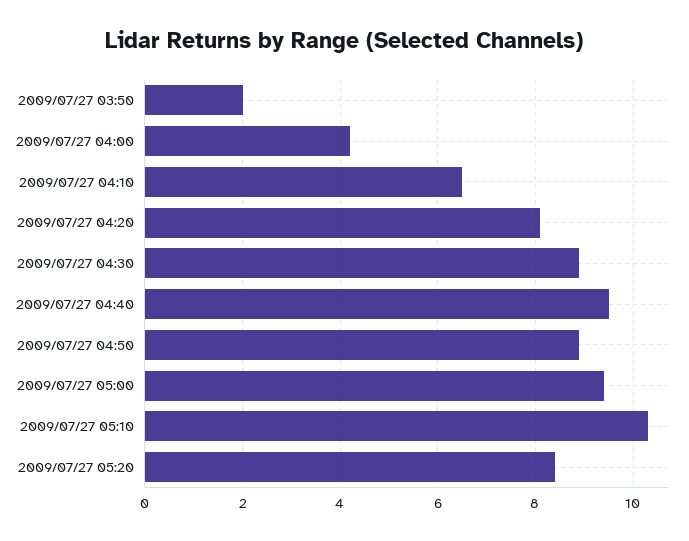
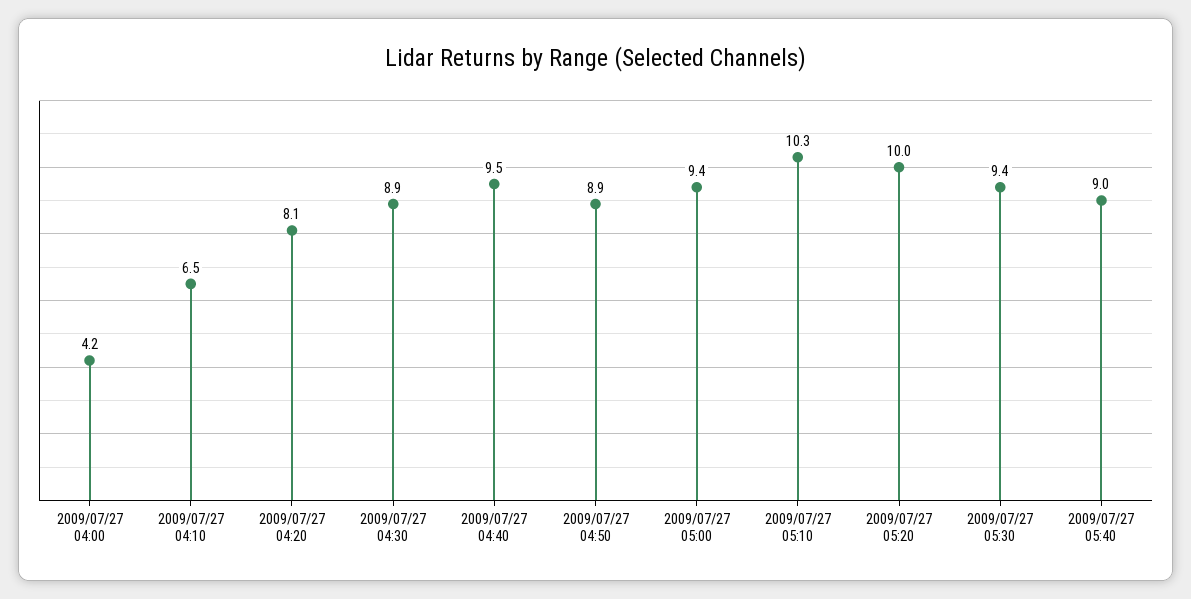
2009/07/27 03:50: 2 -> none
2009/07/27 05:20: 8.5 -> 10
2009/07/27 05:30: none -> 9.4
2009/07/27 05:40: none -> 9

